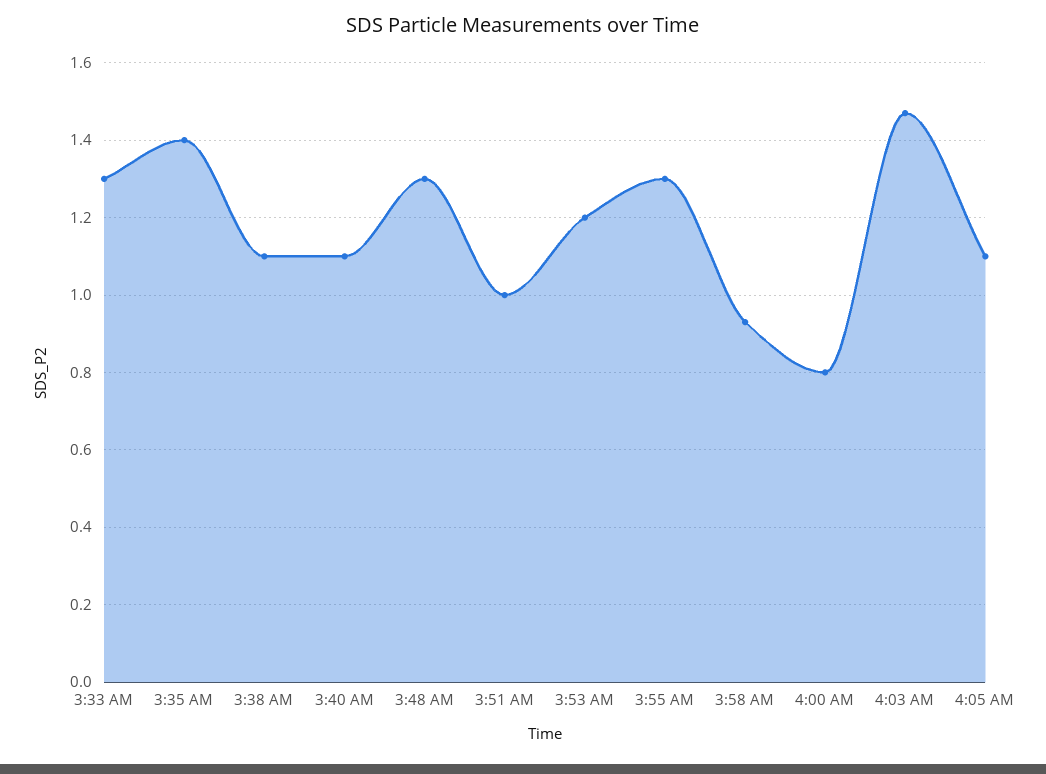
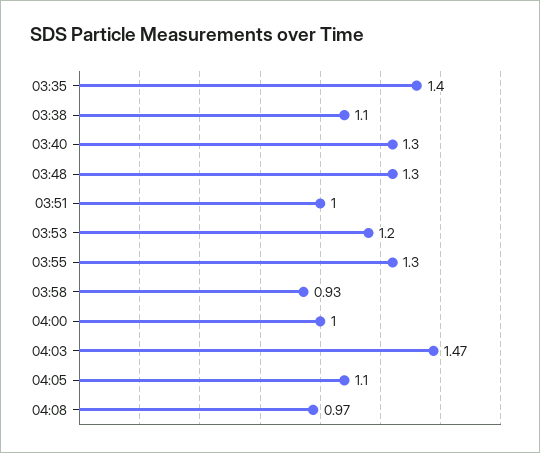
3:33 AM: 1.3 -> none
3:40 AM: 1.1 -> 1.3
4:00 AM: 0.8 -> 1
04:08: none -> 0.97

